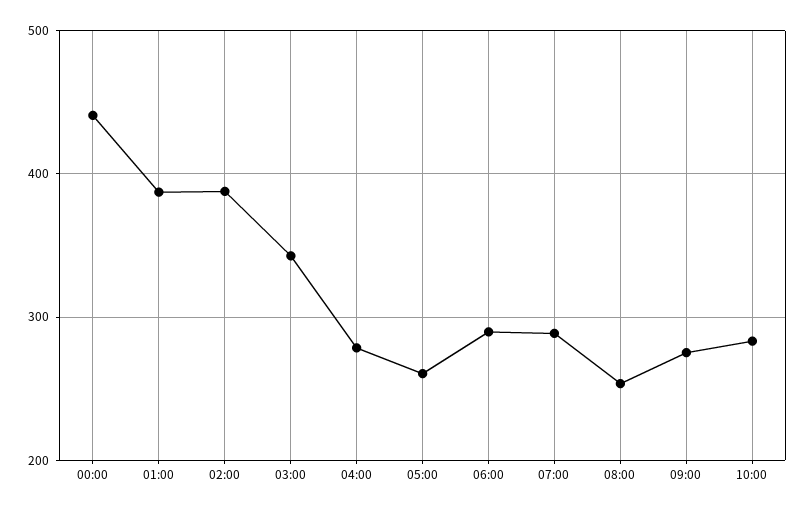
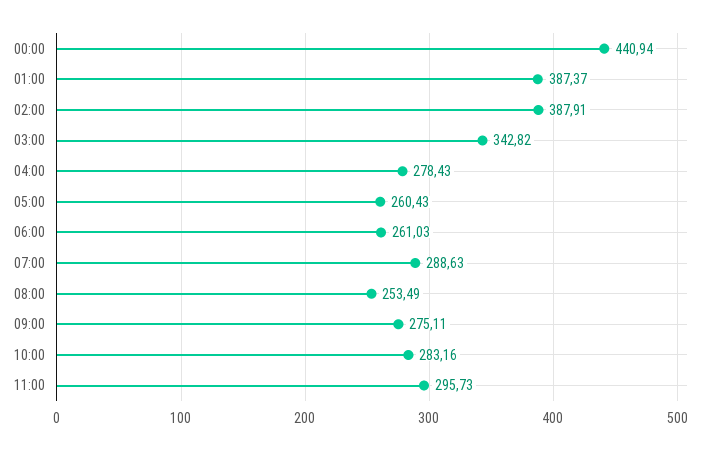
06:00: 290 -> 261.03
11:00: none -> 295.73

